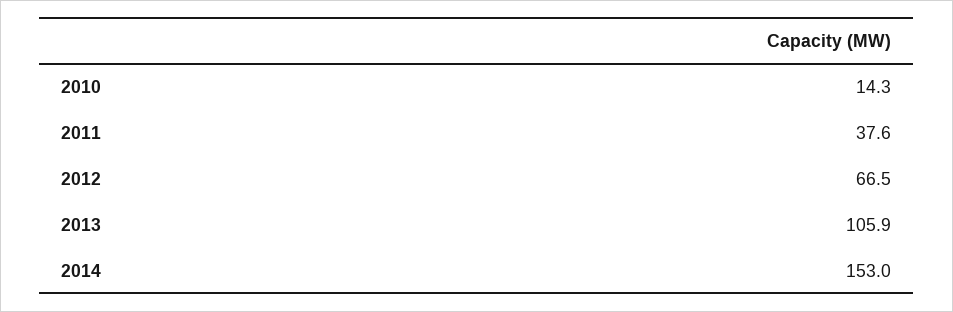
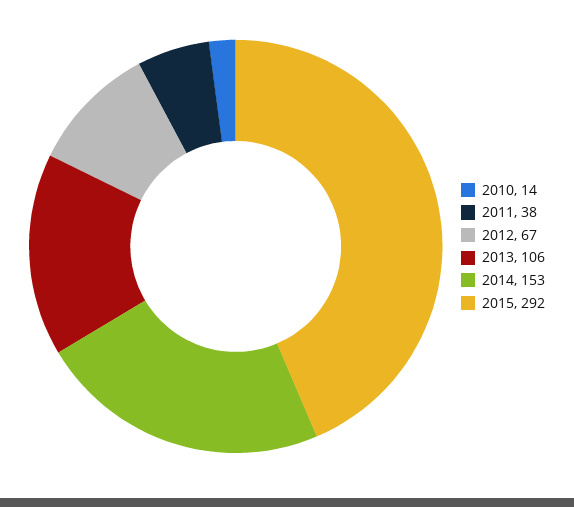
2015: none -> 292

